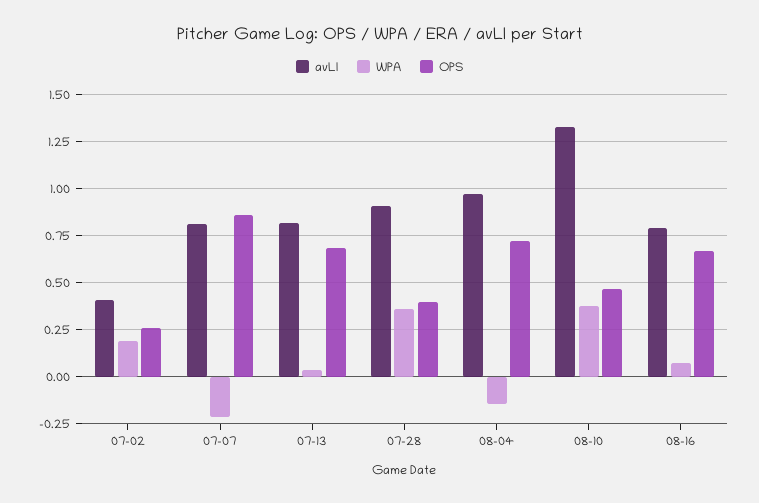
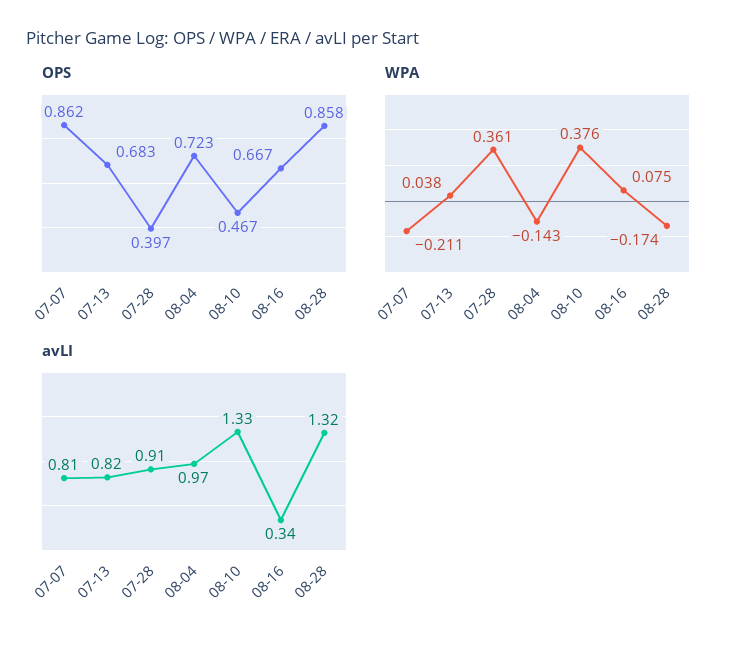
avLI, 07-02: 0.4 -> none
WPA, 07-02: 0.2 -> none
OPS, 07-02: 0.25 -> none
avLI, 08-16: 0.8 -> 0.34
OPS, 08-28: none -> 0.858
WPA, 08-28: none -> -0.174
avLI, 08-28: none -> 1.32

